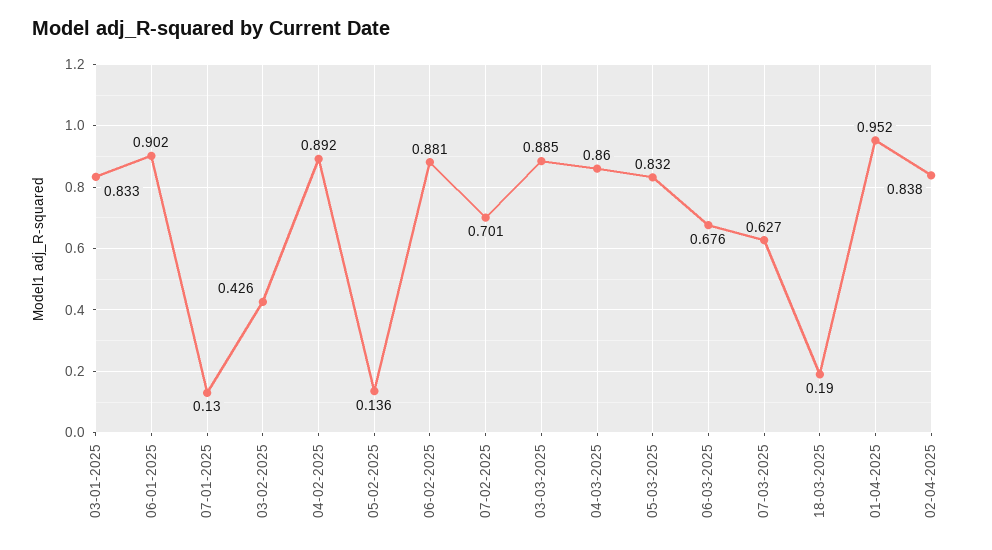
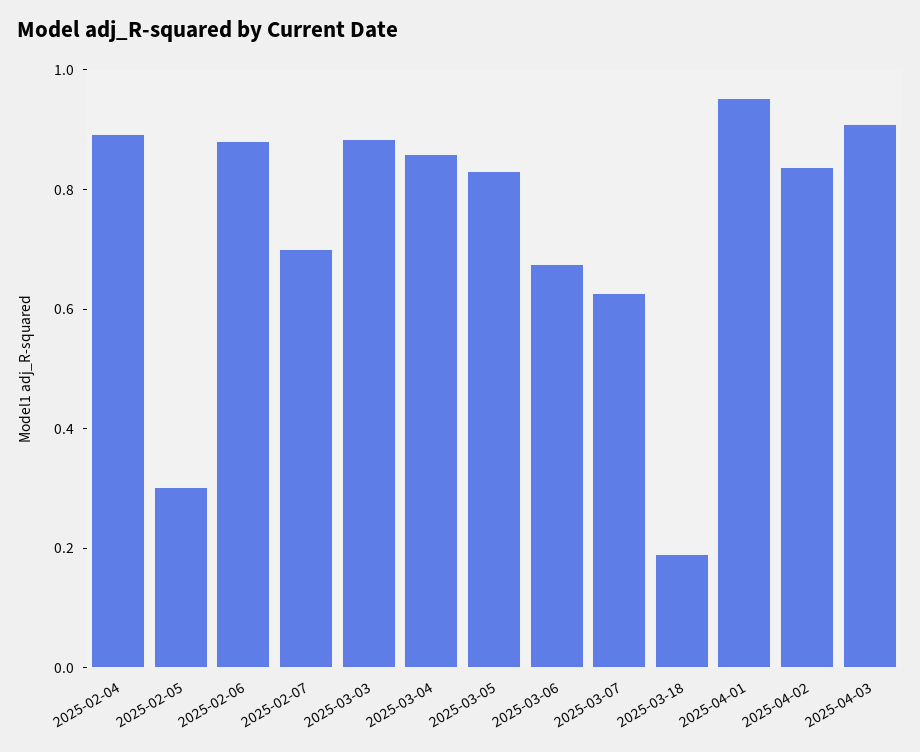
03-01-2025: 0.833 -> none
06-01-2025: 0.902 -> none
07-01-2025: 0.13 -> none
03-02-2025: 0.426 -> none
05-02-2025: 0.136 -> 0.3
2025-04-03: none -> 0.9

